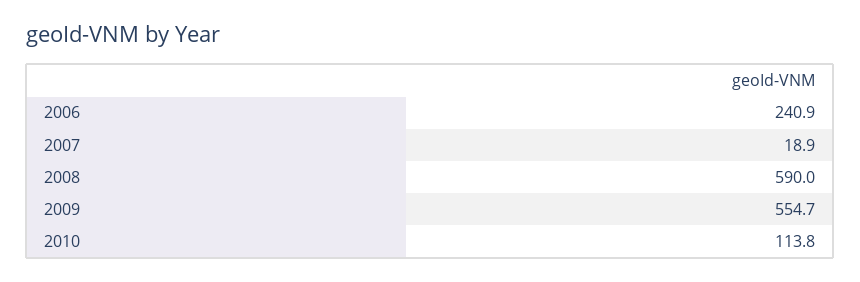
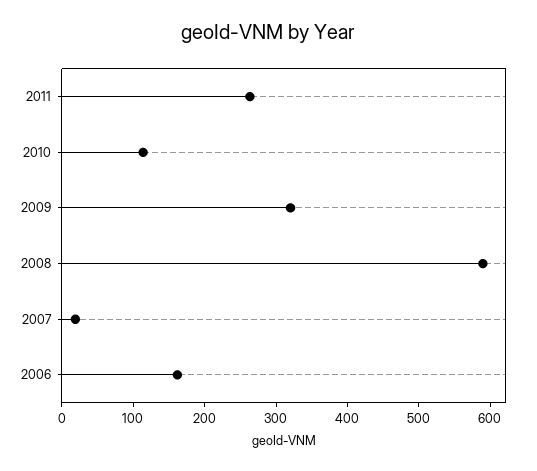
2006: 240.9 -> 160
2009: 554.7 -> 320
2011: none -> 260

